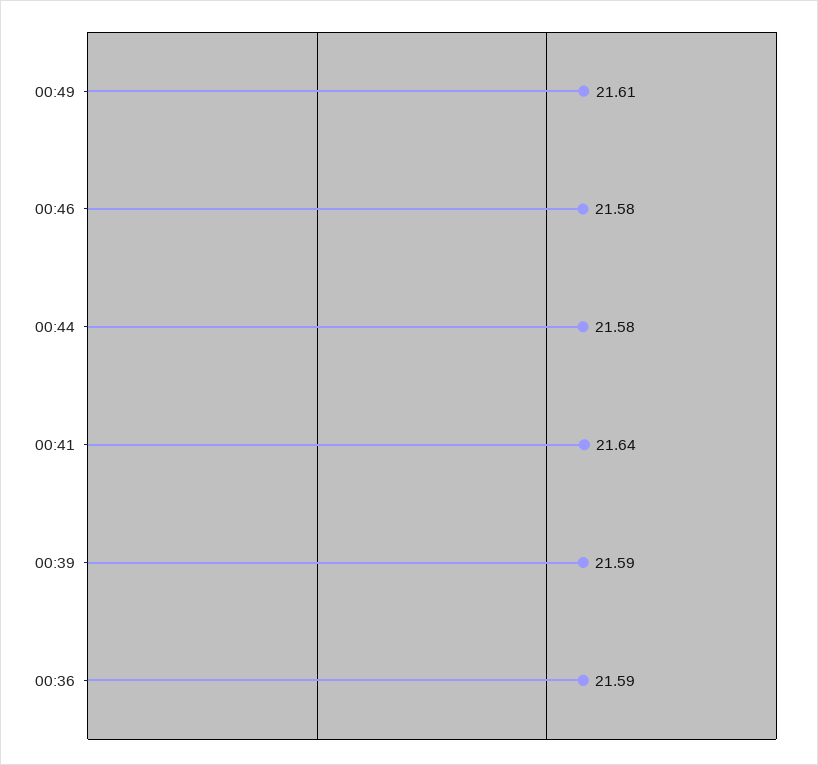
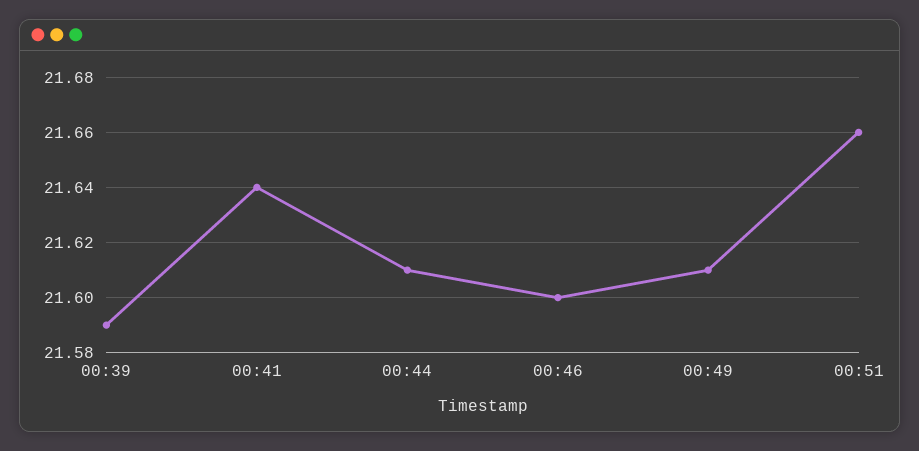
00:46: 21.58 -> 21.6
00:44: 21.58 -> 21.61
00:36: 21.59 -> none
00:51: none -> 21.66

